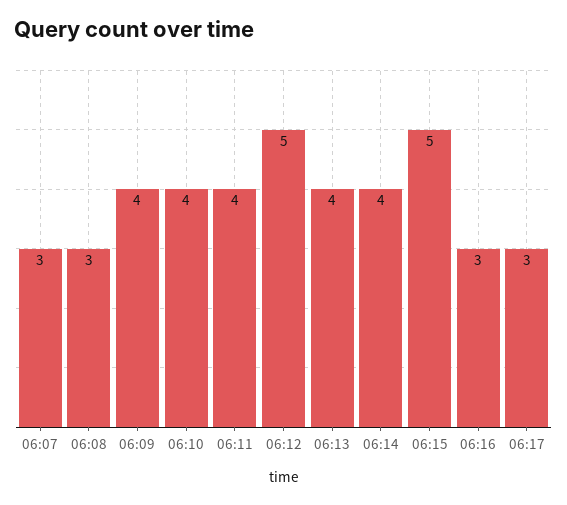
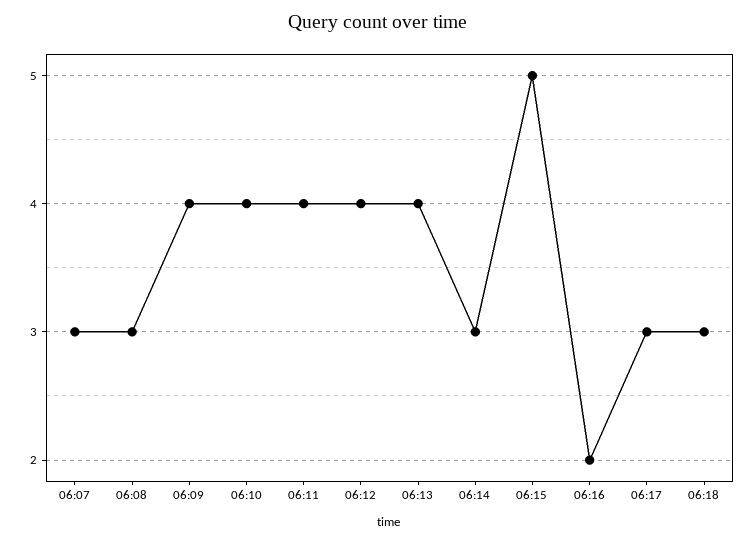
06:12: 5 -> 4
06:14: 4 -> 3
06:16: 3 -> 2
06:18: none -> 3

